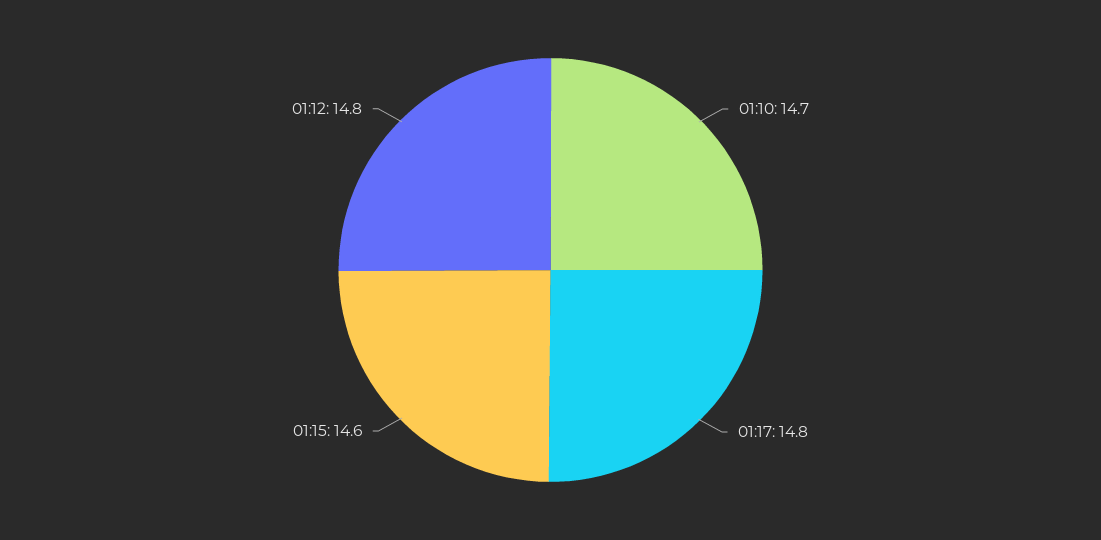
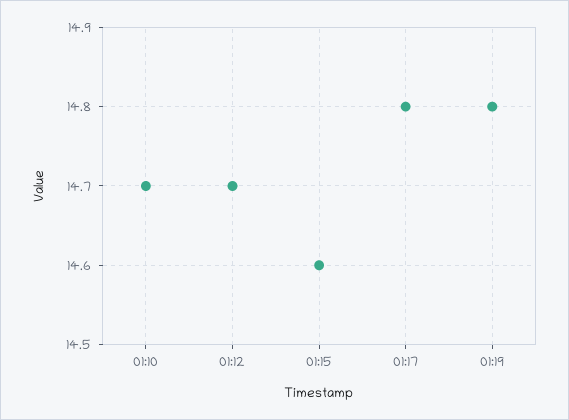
01:12: 14.8 -> 14.7
01:19: none -> 14.8

